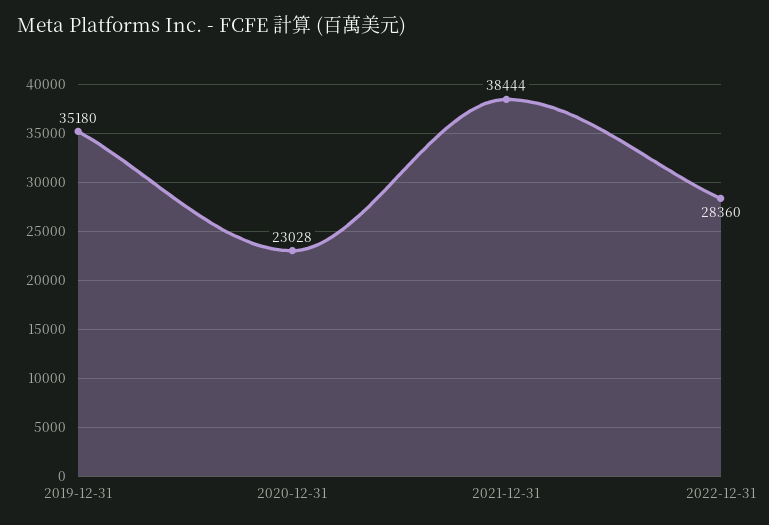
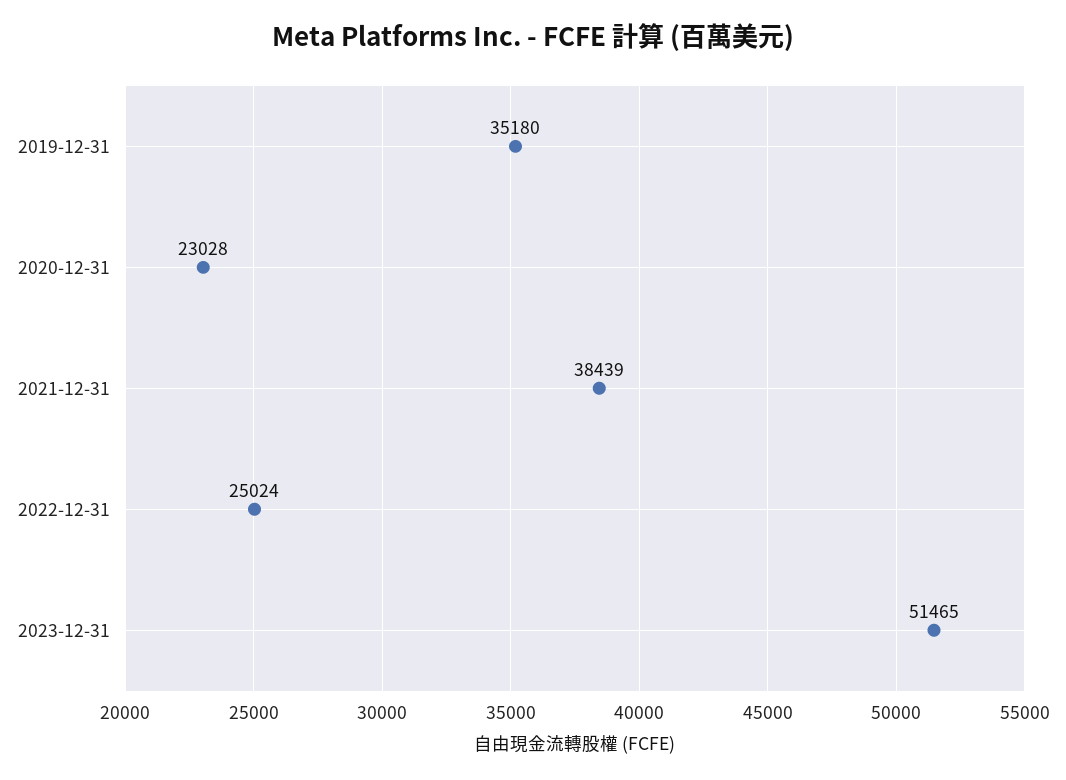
2021-12-31: 38444 -> 38439
2022-12-31: 28360 -> 25024
2023-12-31: none -> 51465

